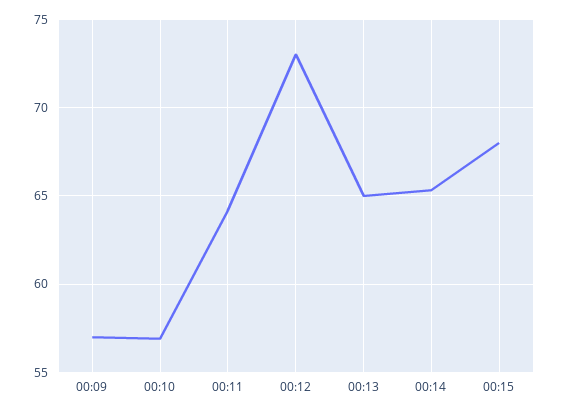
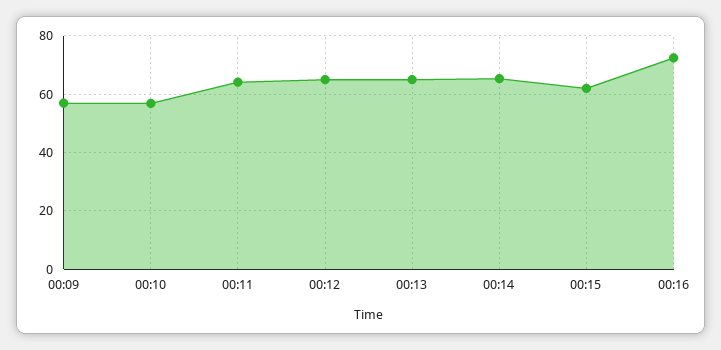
00:12: 73 -> 65
00:15: 68 -> 62.5
00:16: none -> 72.5

